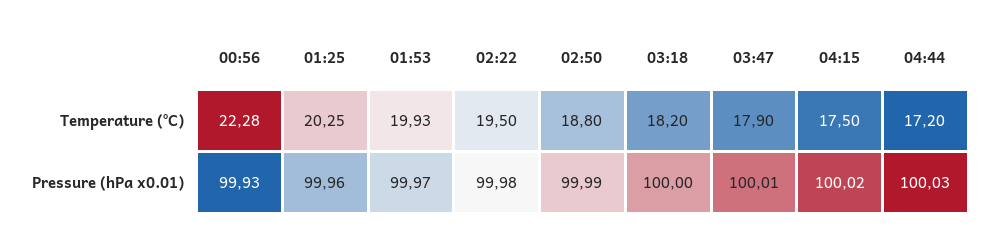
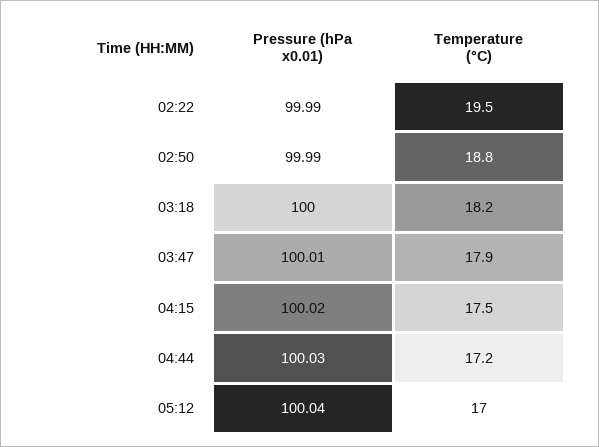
00:56, Temperature (°C): 22.28 -> none
01:25, Temperature (°C): 20.25 -> none
01:53, Temperature (°C): 19.93 -> none
00:56, Pressure (hPa x0.01): 99.93 -> none
01:25, Pressure (hPa x0.01): 99.96 -> none
01:53, Pressure (hPa x0.01): 99.97 -> none
02:22, Pressure (hPa x0.01): 99.98 -> 99.99
05:12, Pressure (hPa x0.01): none -> 100.04
05:12, Temperature (°C): none -> 17

